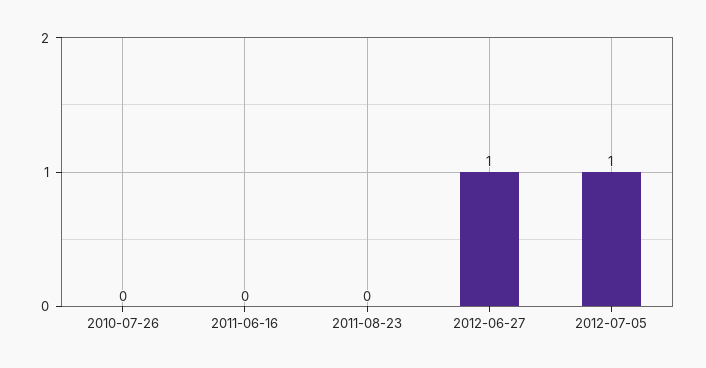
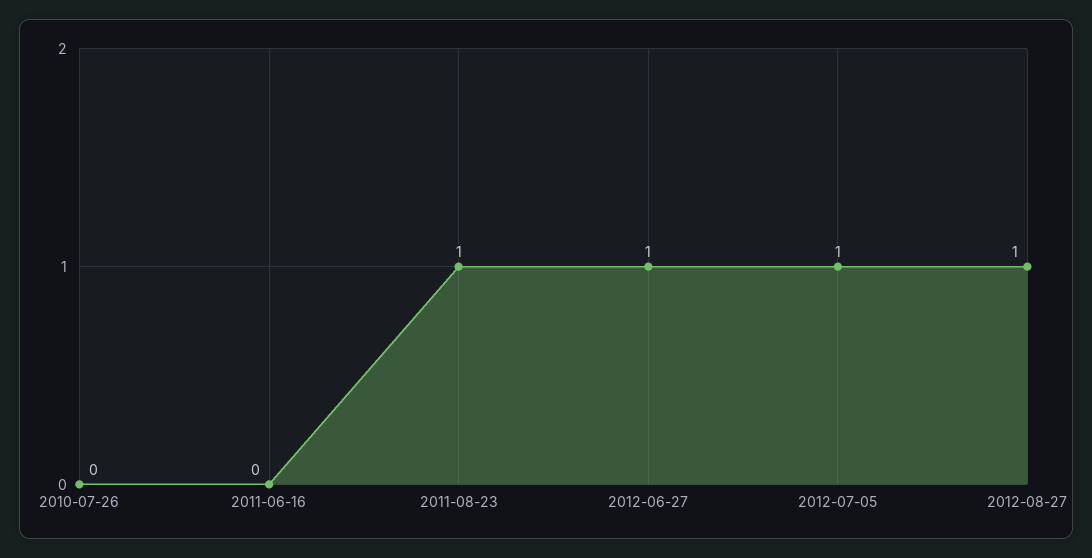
2011-08-23: 0 -> 1
2012-08-27: none -> 1

